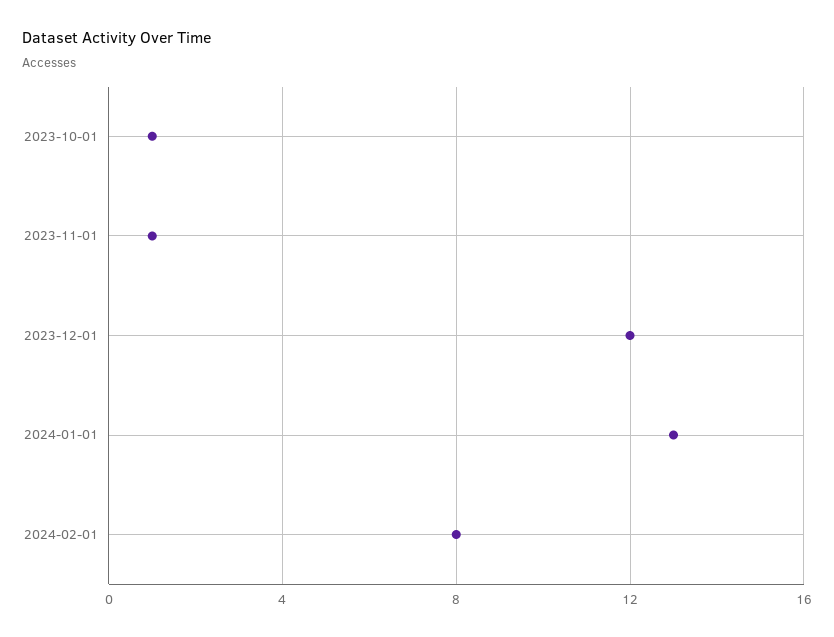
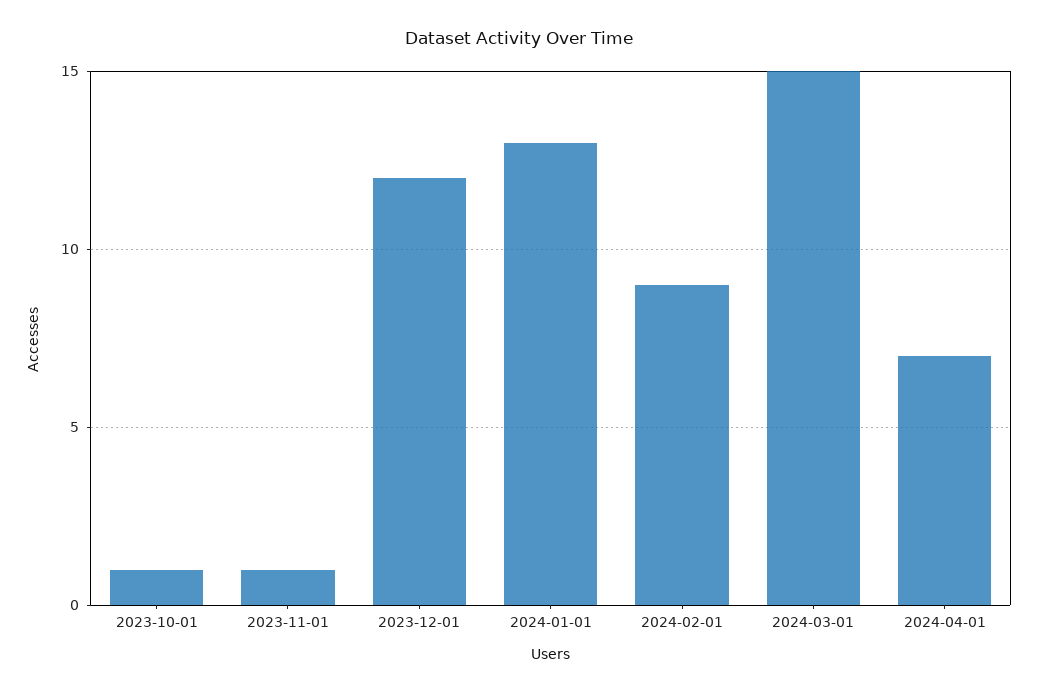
2024-02-01: 8 -> 9
2024-03-01: none -> 15
2024-04-01: none -> 7

